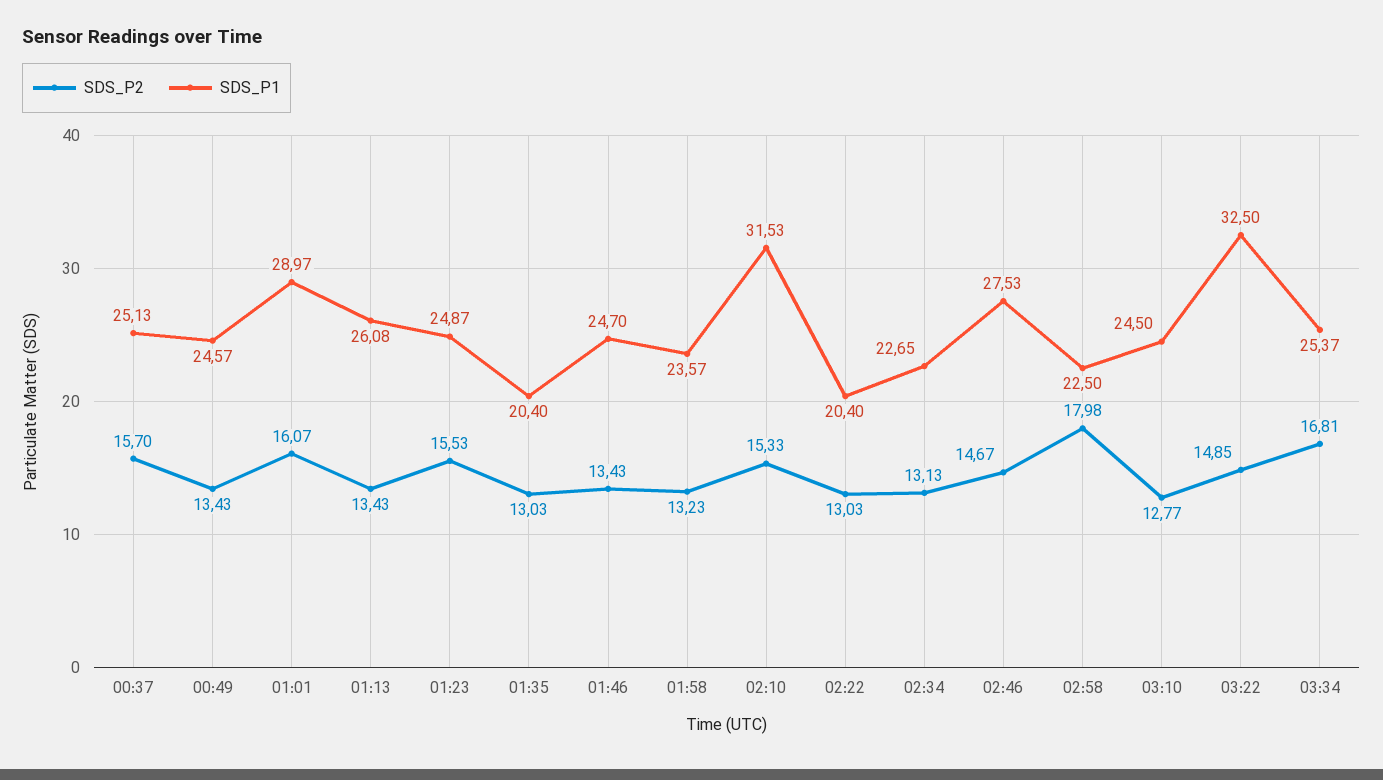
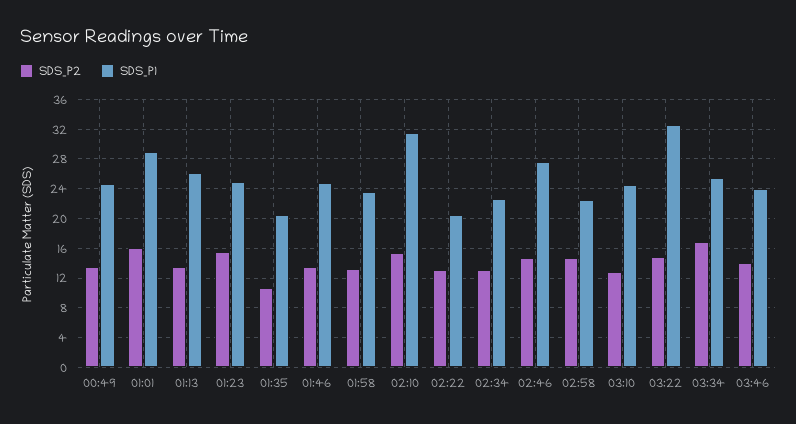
SDS_P2, 00:37: 15.7 -> none
SDS_P1, 00:37: 25.13 -> none
SDS_P2, 01:35: 13.03 -> 11
SDS_P2, 02:58: 17.98 -> 15
SDS_P2, 03:46: none -> 14
SDS_P1, 03:46: none -> 24

